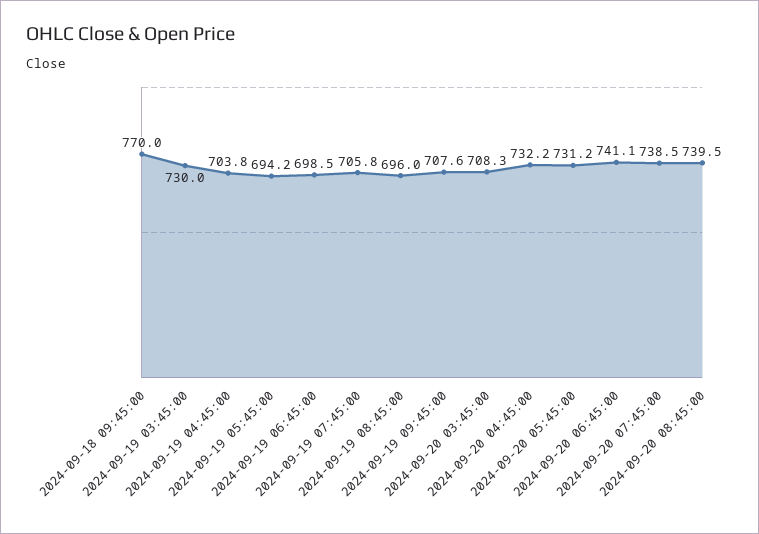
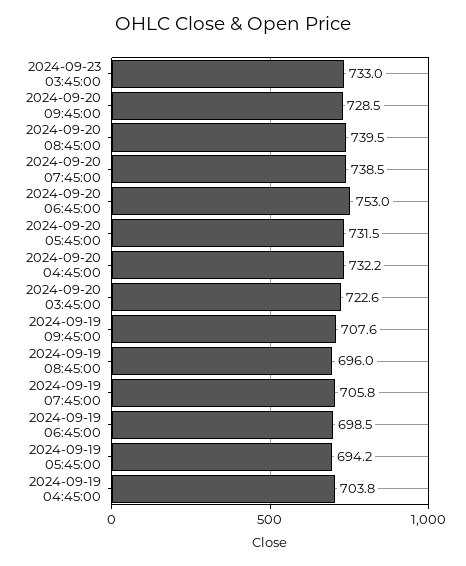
2024-09-18 09:45:00: 770 -> none
2024-09-19 03:45:00: 730 -> none
2024-09-20 03:45:00: 708.3 -> 722.6
2024-09-20 05:45:00: 731.2 -> 731.5
2024-09-20 06:45:00: 741.1 -> 753
2024-09-23 03:45:00: none -> 733
2024-09-20 09:45:00: none -> 728.5

